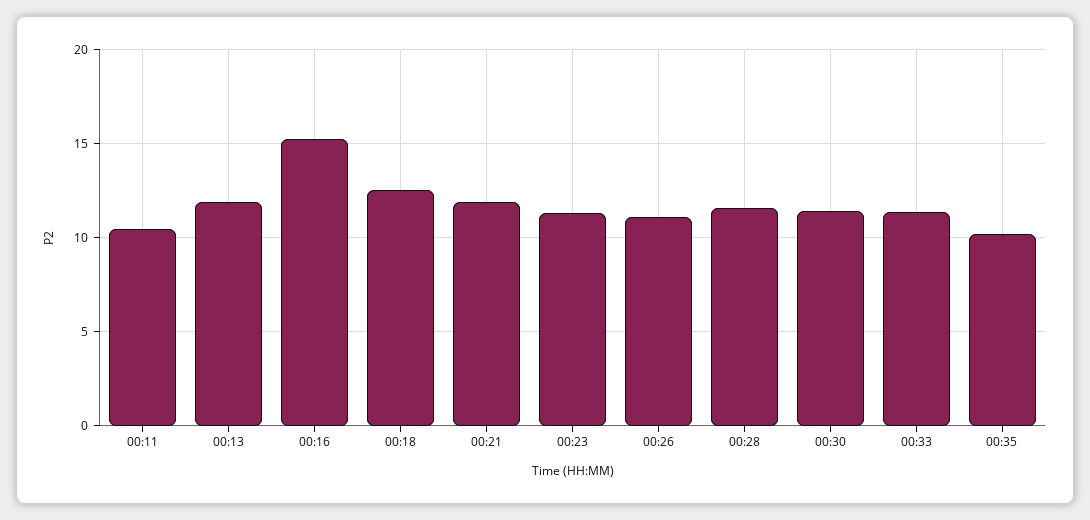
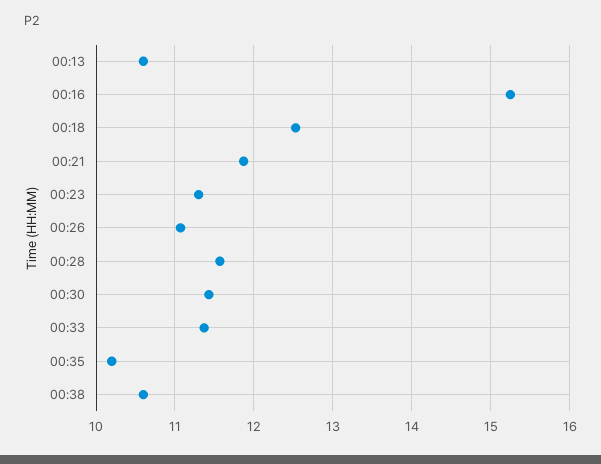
00:11: 10.5 -> none
00:13: 12 -> 10.6
00:38: none -> 10.6

